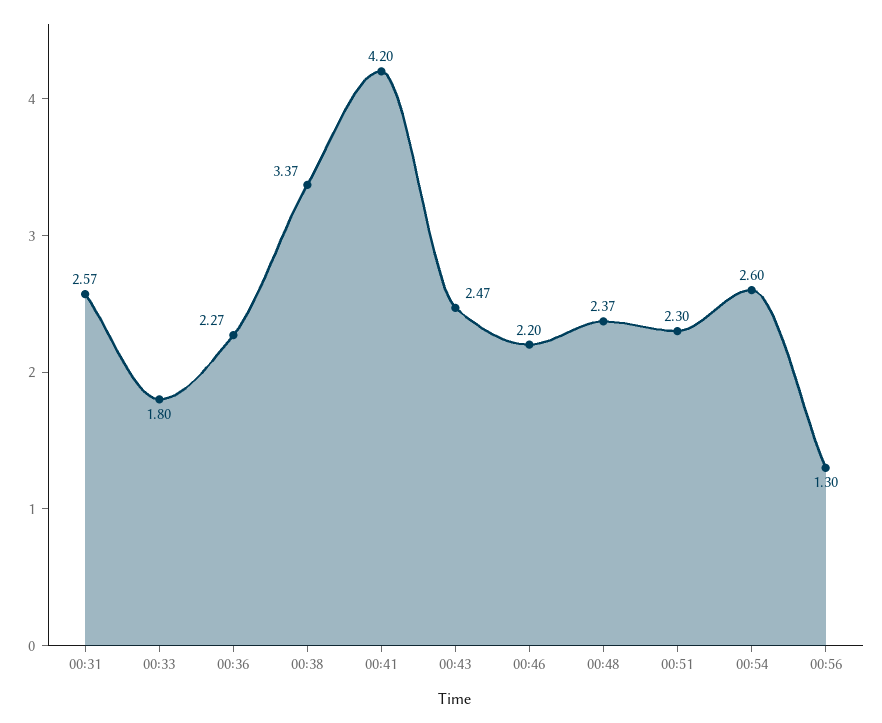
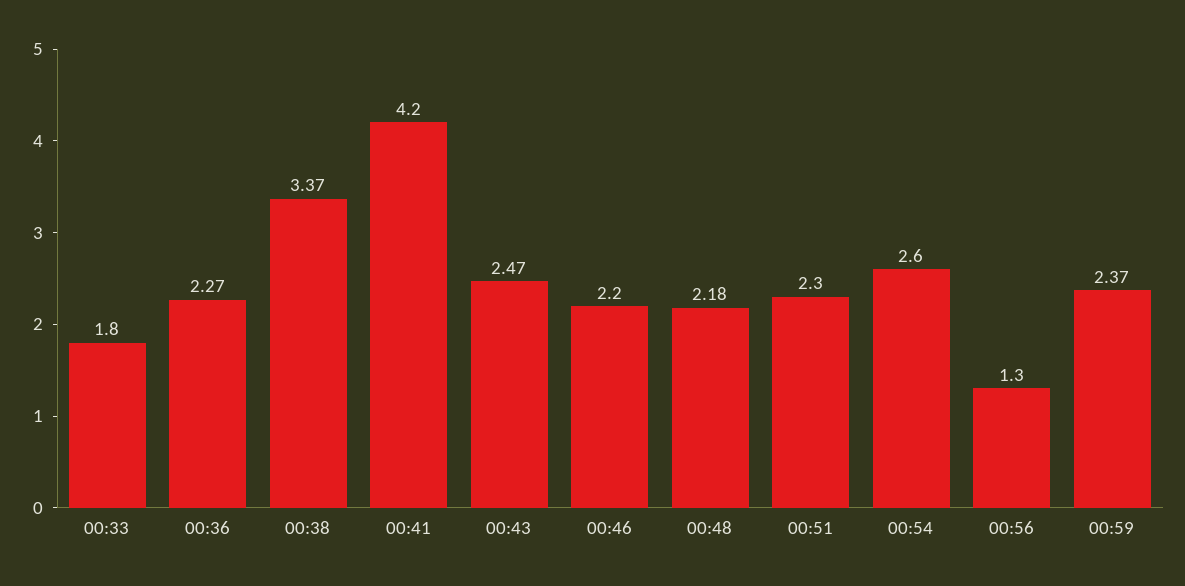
00:31: 2.57 -> none
00:48: 2.37 -> 2.18
00:59: none -> 2.37

